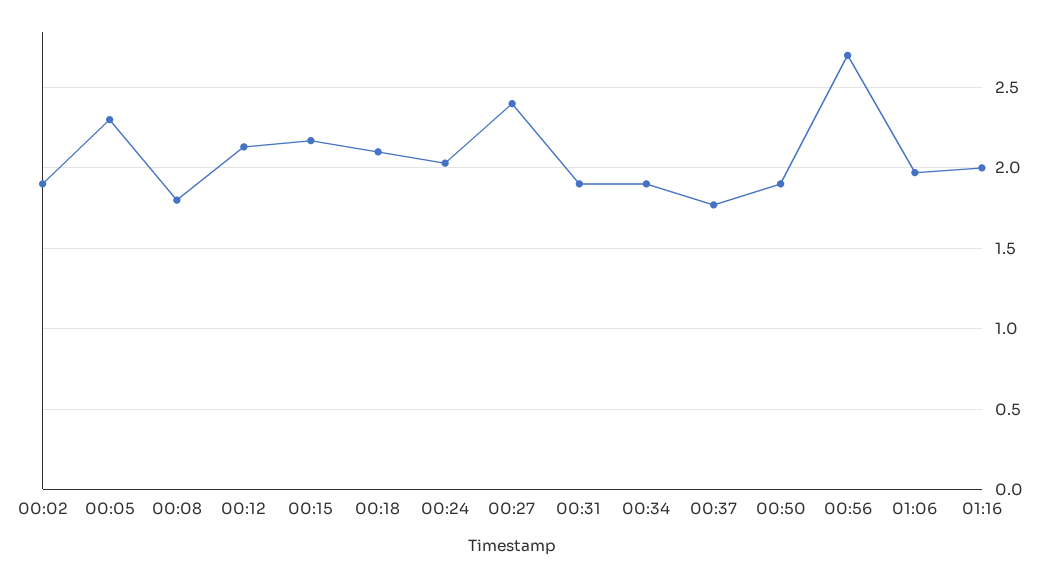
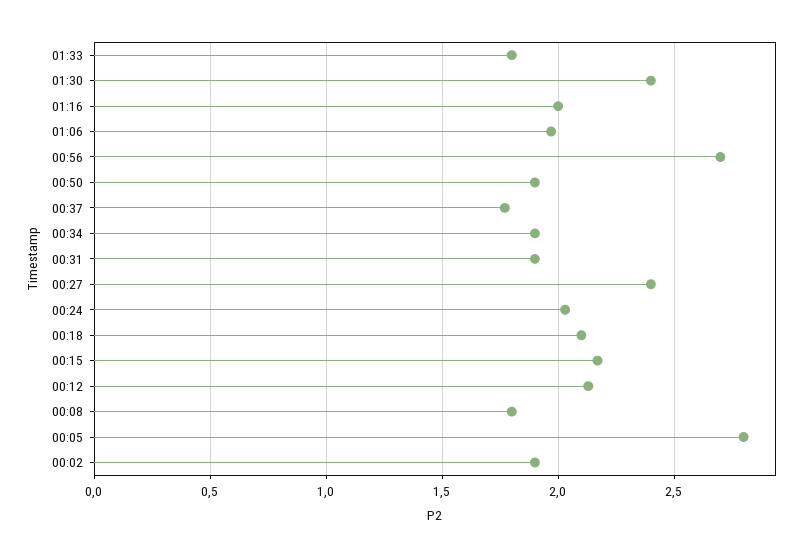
00:05: 2.3 -> 2.8
01:33: none -> 1.8
01:30: none -> 2.4

